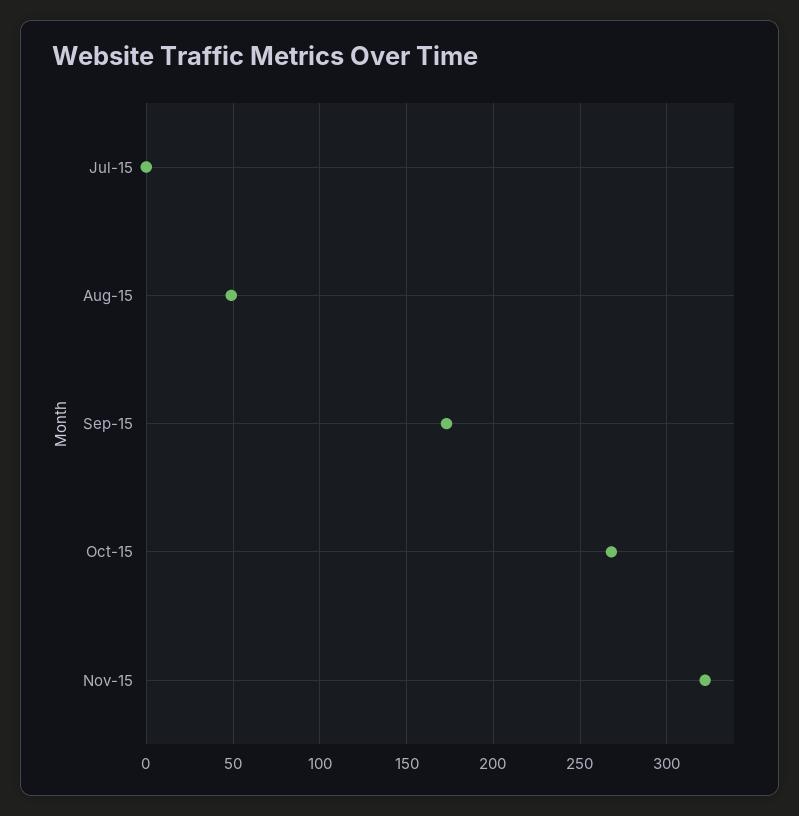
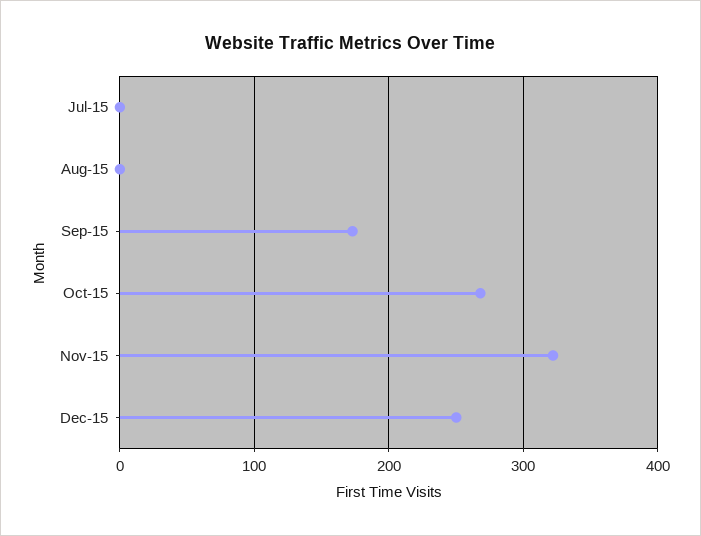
Aug-15: 50 -> 0
Dec-15: none -> 250

